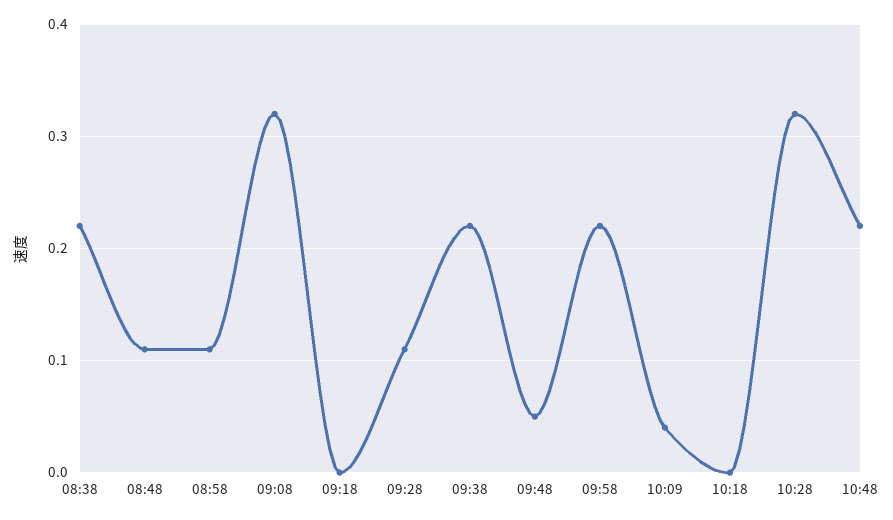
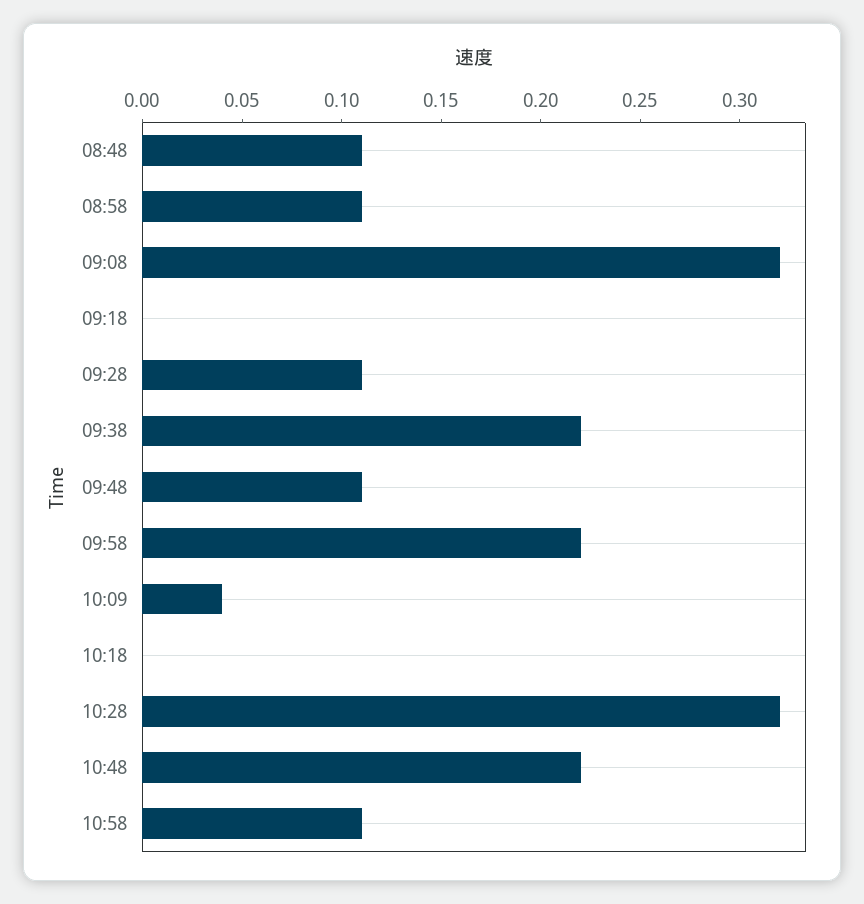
08:38: 0.22 -> none
09:48: 0.05 -> 0.11
10:58: none -> 0.11

